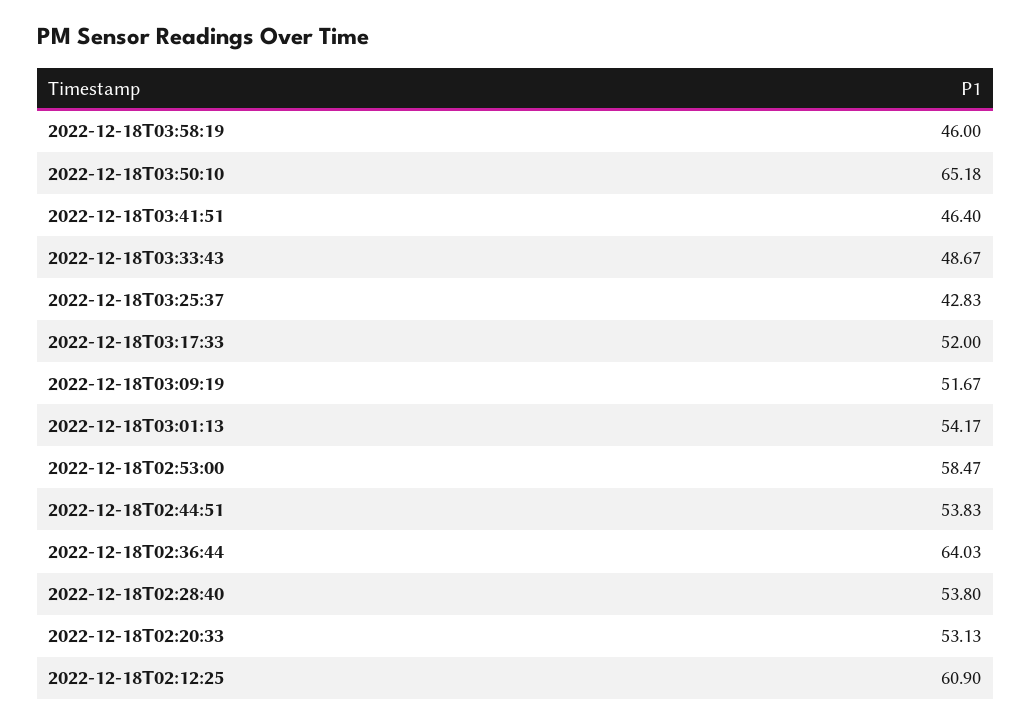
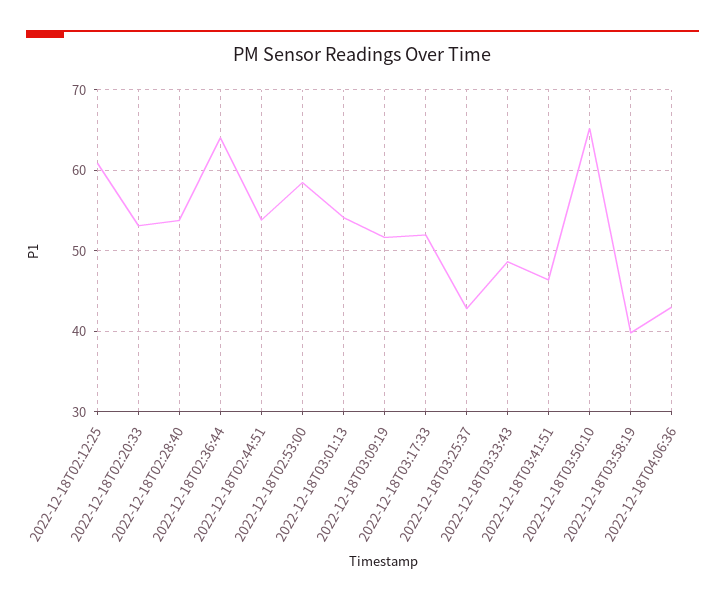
2022-12-18T03:58:19: 46 -> 40
2022-12-18T04:06:36: none -> 43

